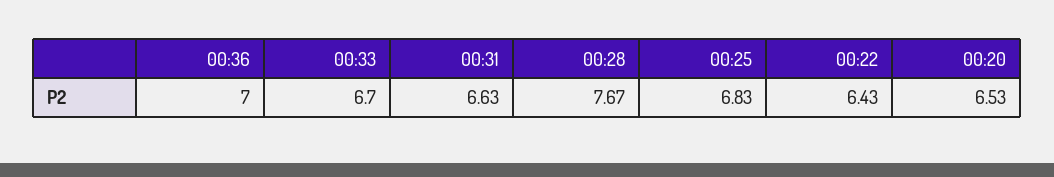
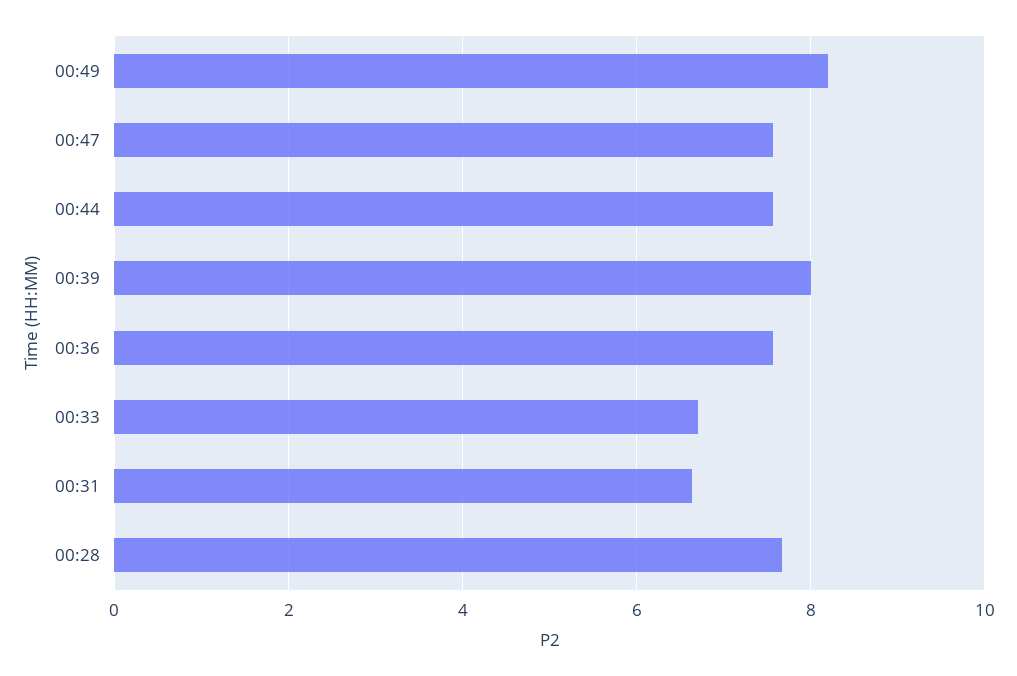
00:36: 7 -> 7.6
00:25: 6.83 -> none
00:22: 6.43 -> none
00:20: 6.53 -> none
00:49: none -> 8.2
00:47: none -> 7.6
00:44: none -> 7.6
00:39: none -> 8

